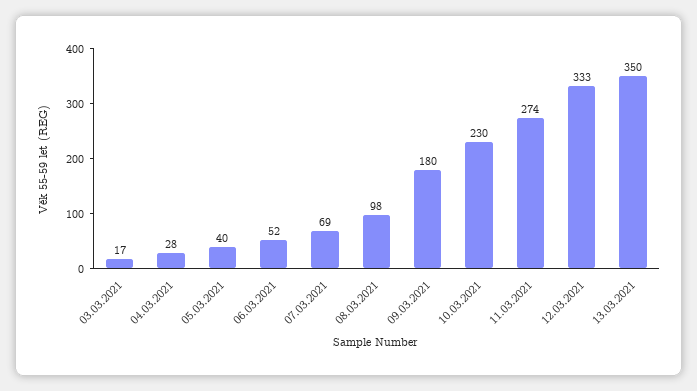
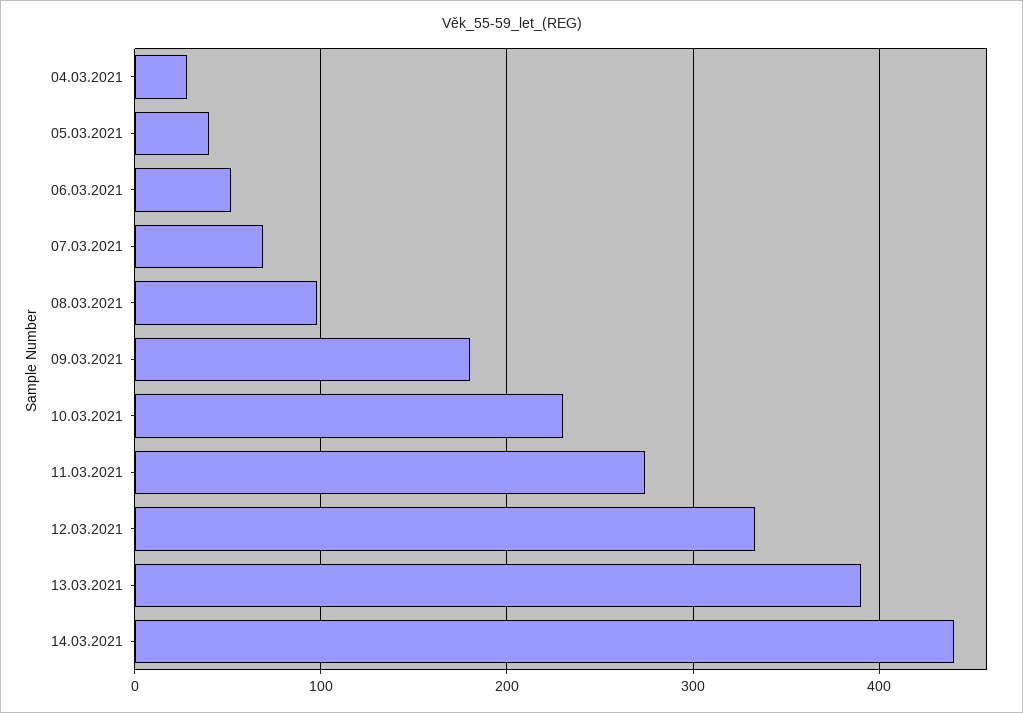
03.03.2021: 17 -> none
13.03.2021: 350 -> 390
14.03.2021: none -> 440

